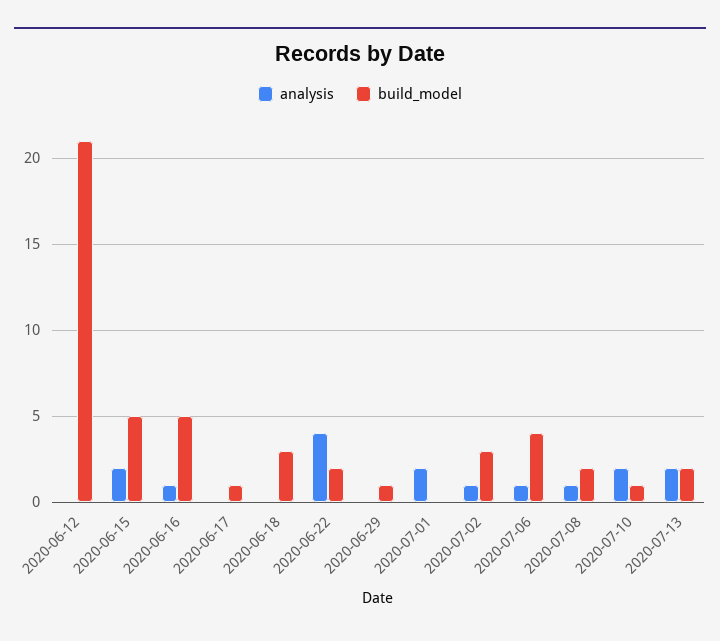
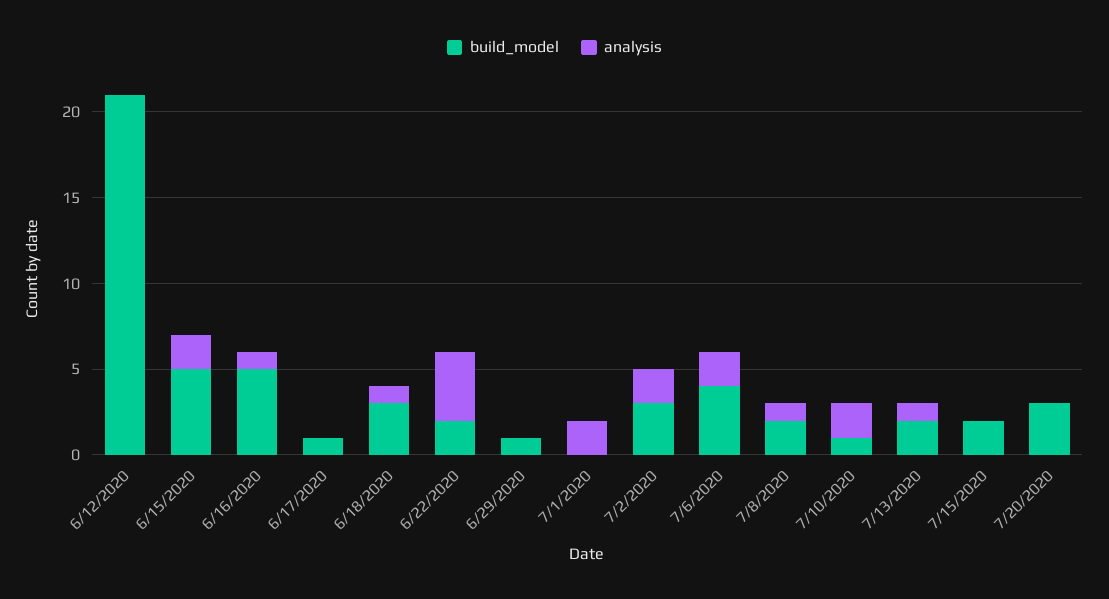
analysis, 2020-06-18: 0 -> 1
analysis, 2020-07-02: 1 -> 2
analysis, 2020-07-06: 1 -> 2
analysis, 2020-07-13: 2 -> 1
build_model, 7/15/2020: none -> 2
analysis, 7/15/2020: none -> 0
build_model, 7/20/2020: none -> 3
analysis, 7/20/2020: none -> 0

